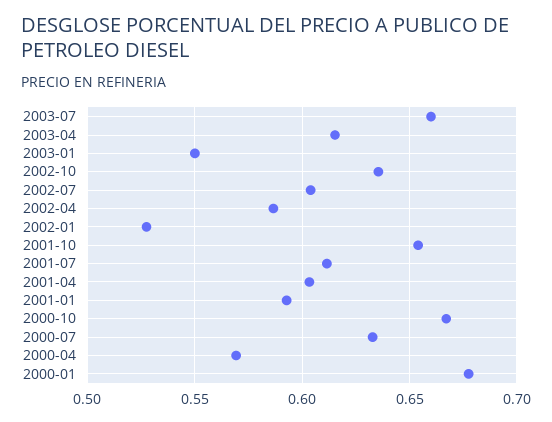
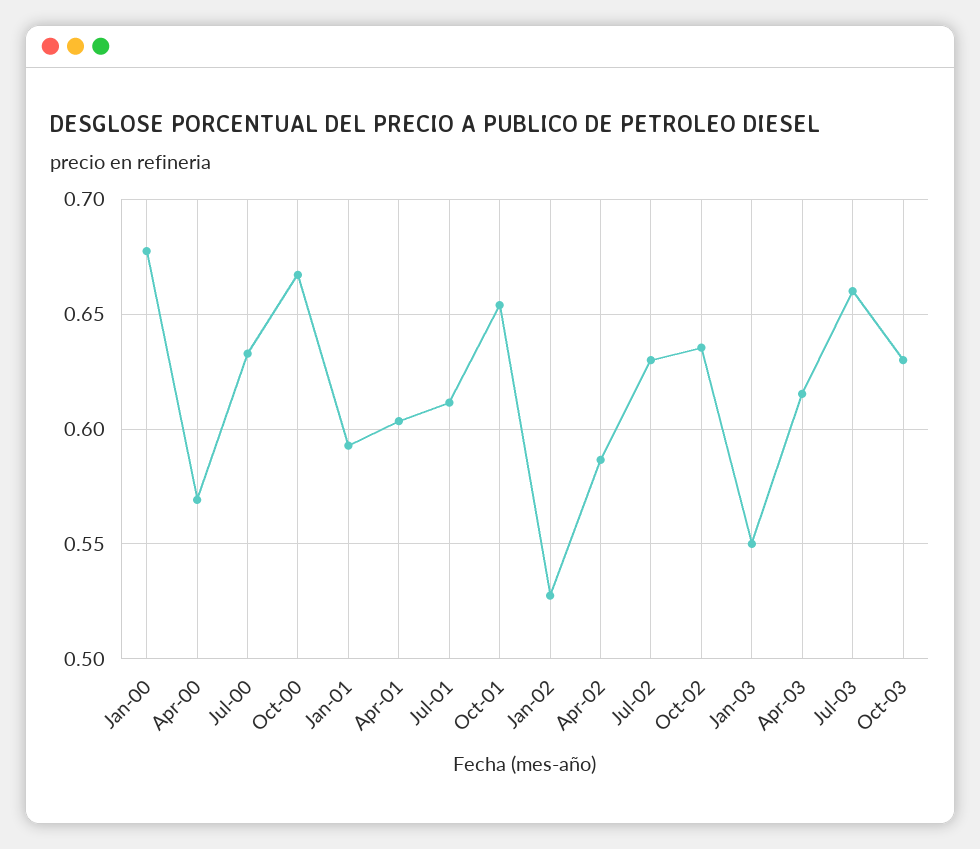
2002-07: 0.605 -> 0.63
Oct-03: none -> 0.63

